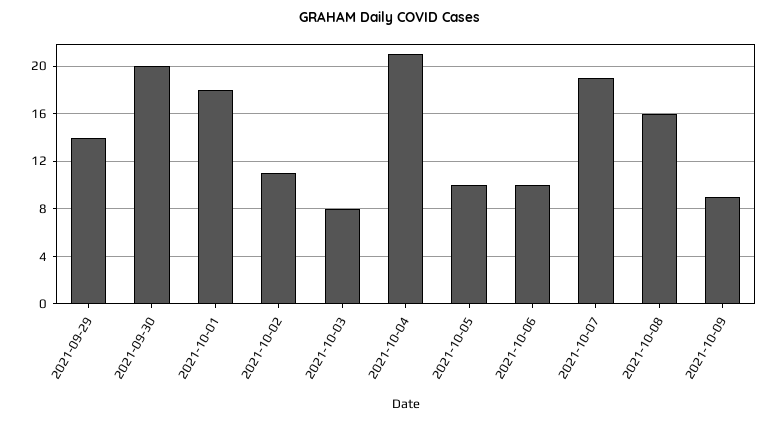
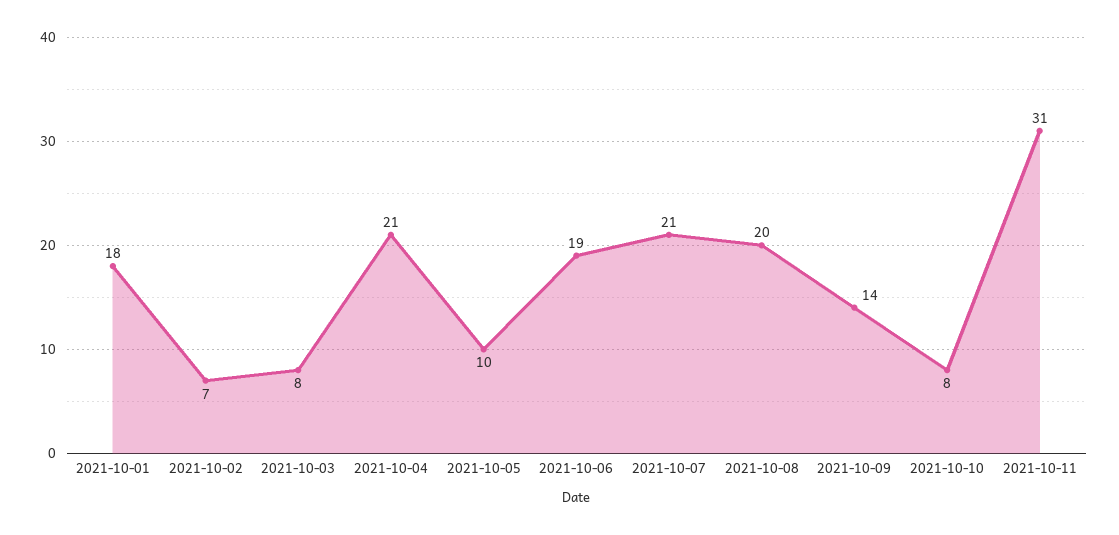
2021-09-29: 14 -> none
2021-09-30: 20 -> none
2021-10-02: 11 -> 7
2021-10-06: 10 -> 19
2021-10-07: 19 -> 21
2021-10-08: 16 -> 20
2021-10-09: 9 -> 14
2021-10-10: none -> 8
2021-10-11: none -> 31

